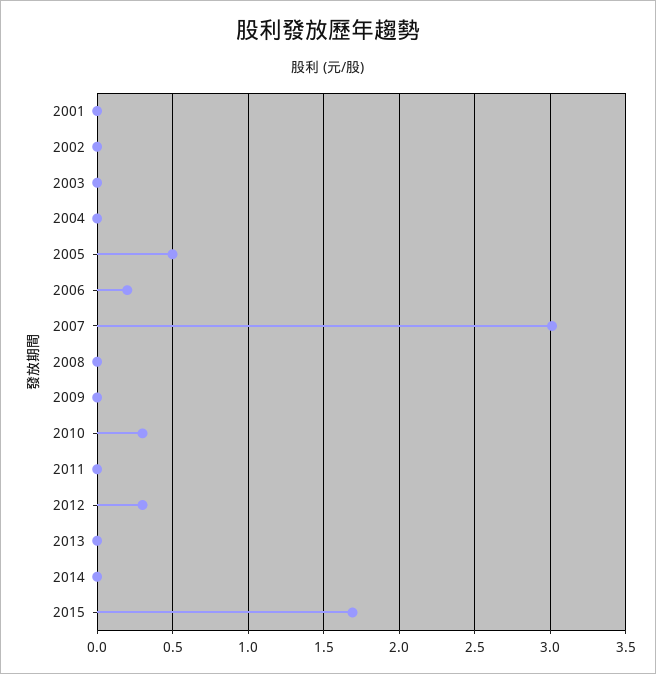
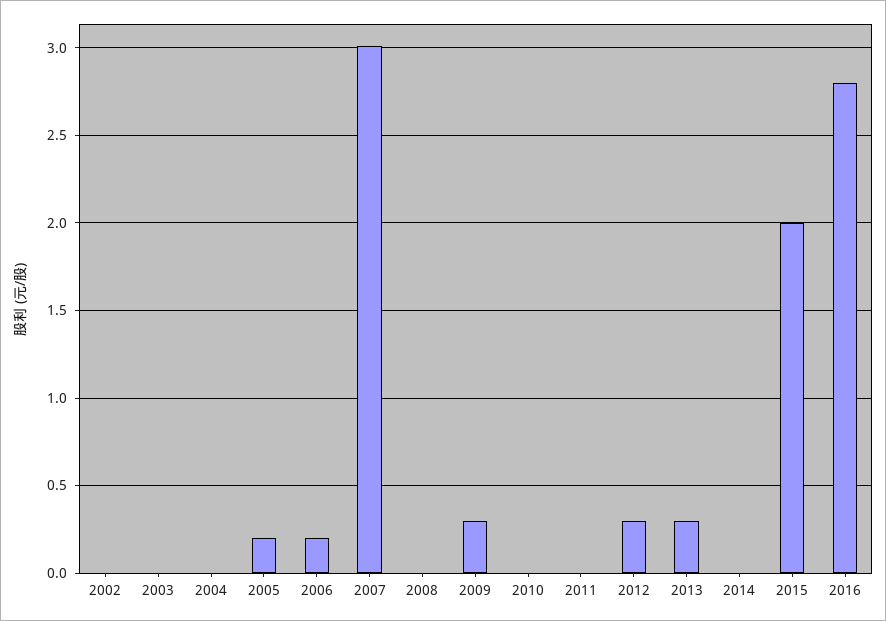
2001: 0 -> none
2005: 0.5 -> 0.2
2009: 0 -> 0.3
2010: 0.3 -> 0
2013: 0 -> 0.3
2015: 1.7 -> 2
2016: none -> 2.8

